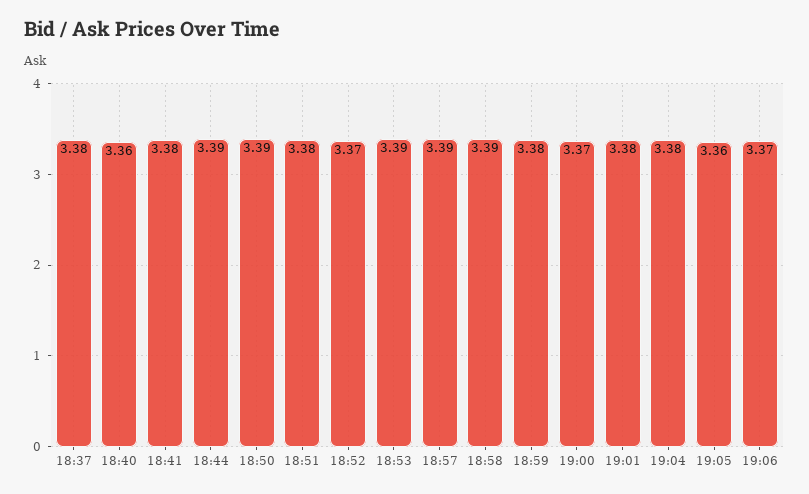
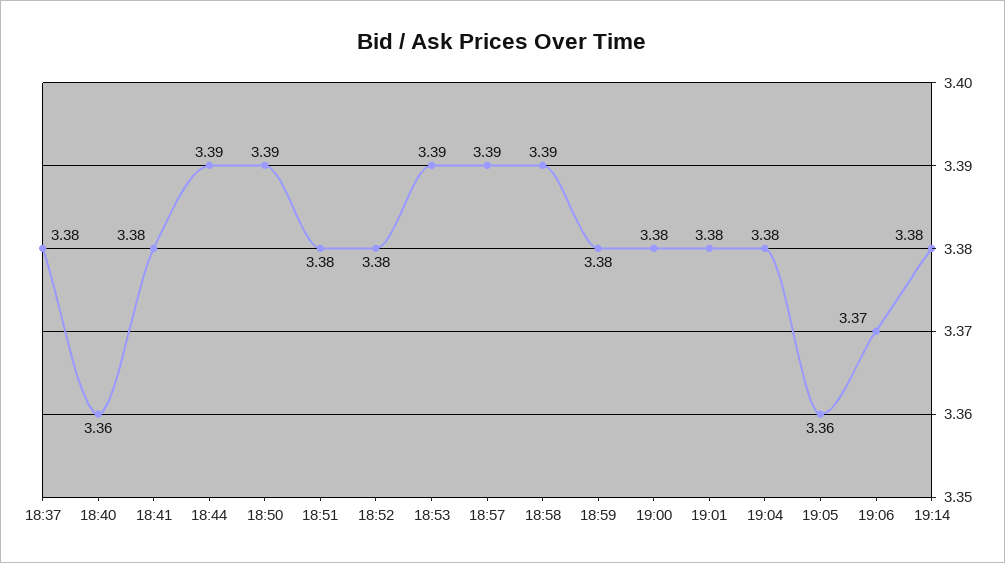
18:52: 3.37 -> 3.38
19:00: 3.37 -> 3.38
19:14: none -> 3.38

